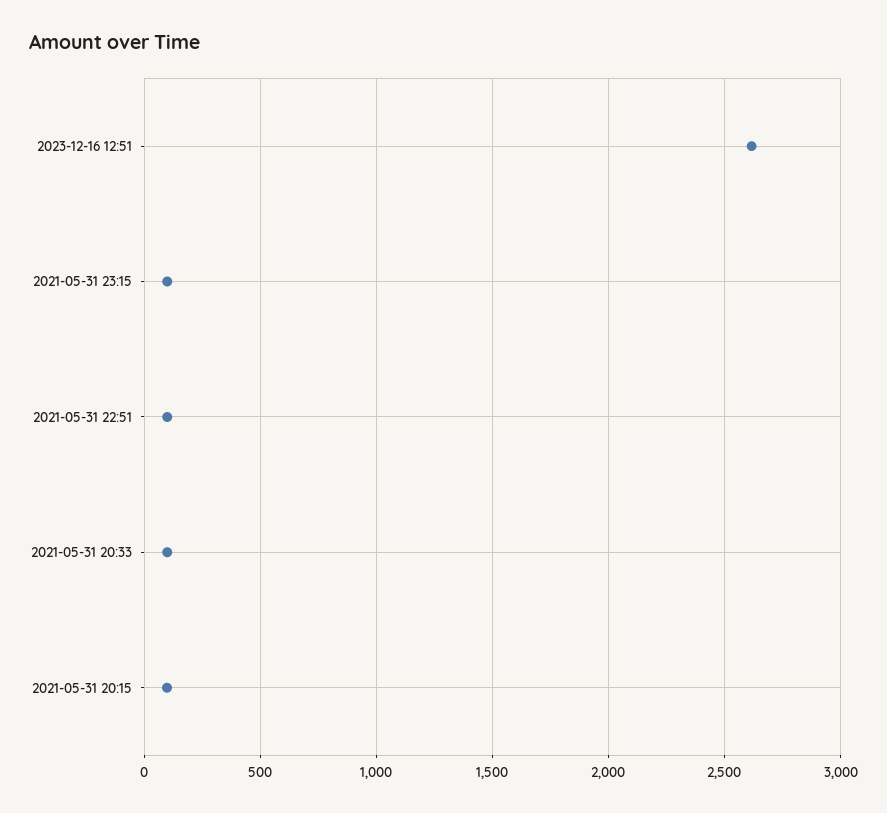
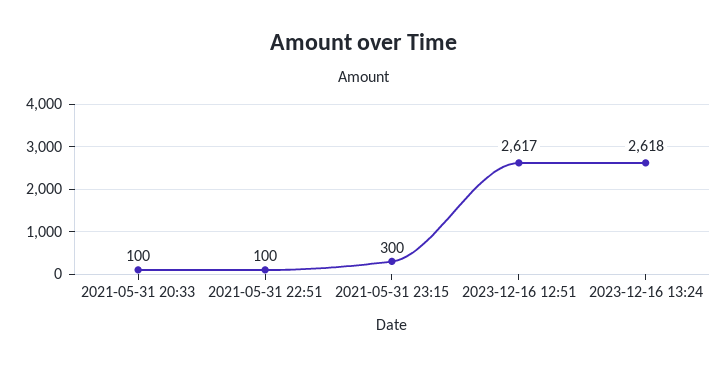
2021-05-31 23:15: 100 -> 300
2021-05-31 20:15: 100 -> none
2023-12-16 13:24: none -> 2618

